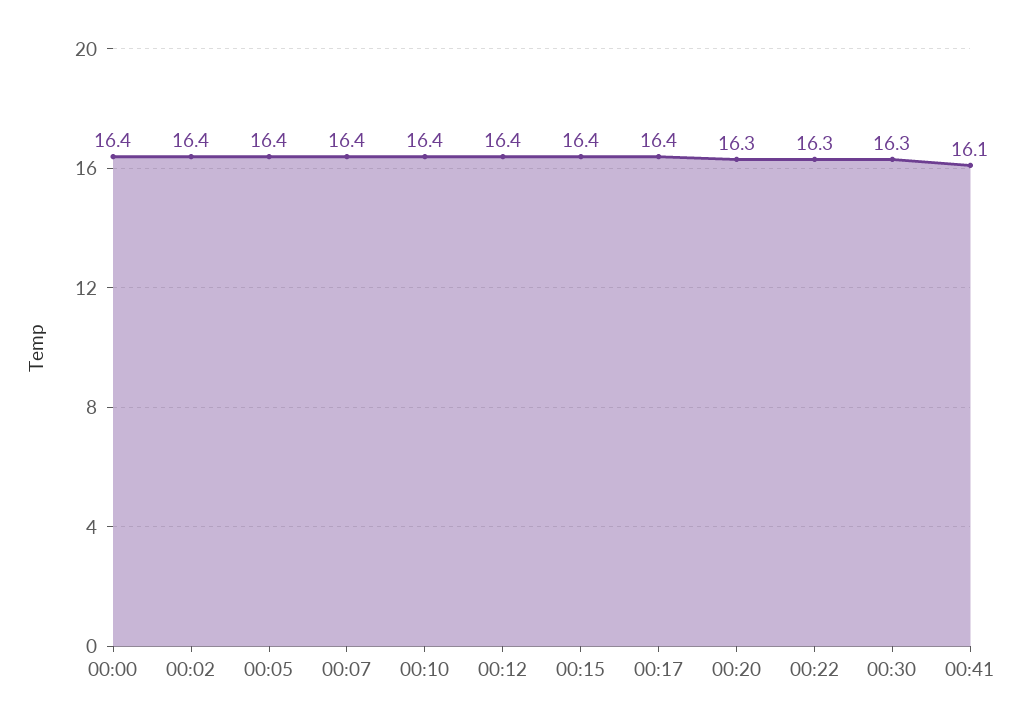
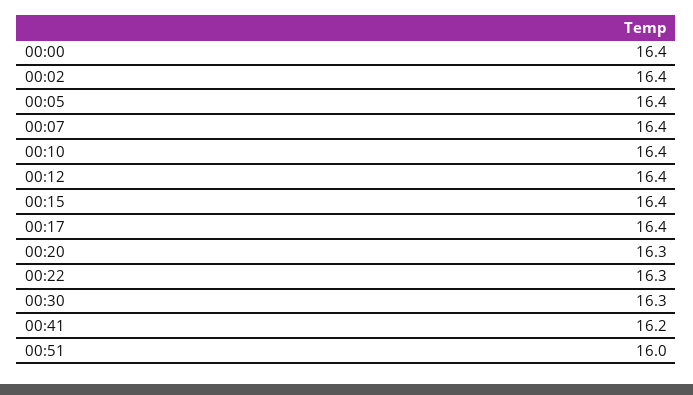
00:41: 16.1 -> 16.2
00:51: none -> 16

